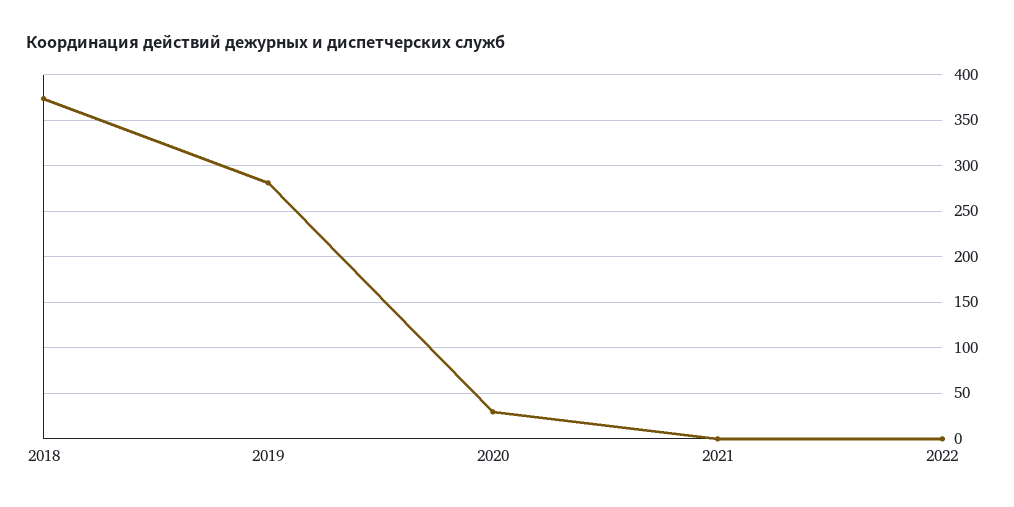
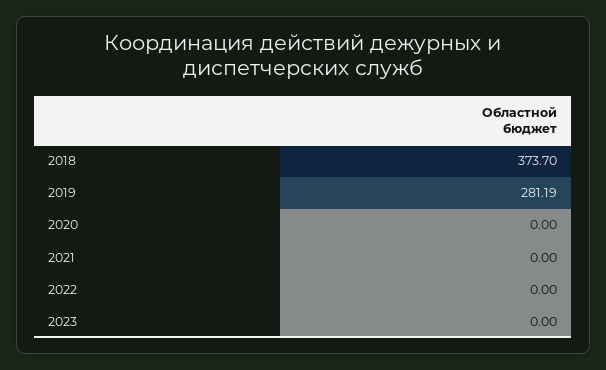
2020: 30 -> 0
2023: none -> 0

